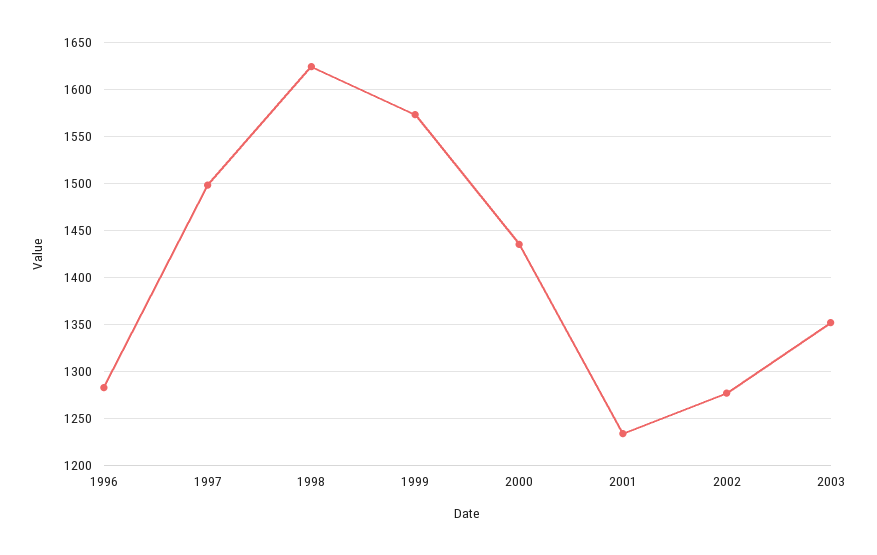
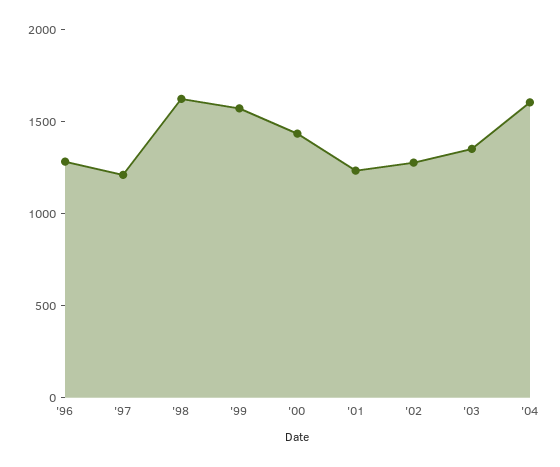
1997: 1500 -> 1200
'04: none -> 1600

